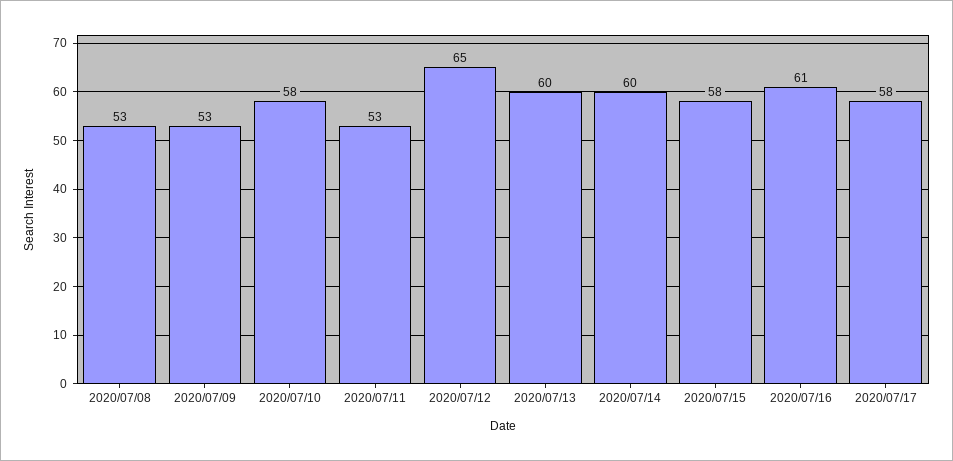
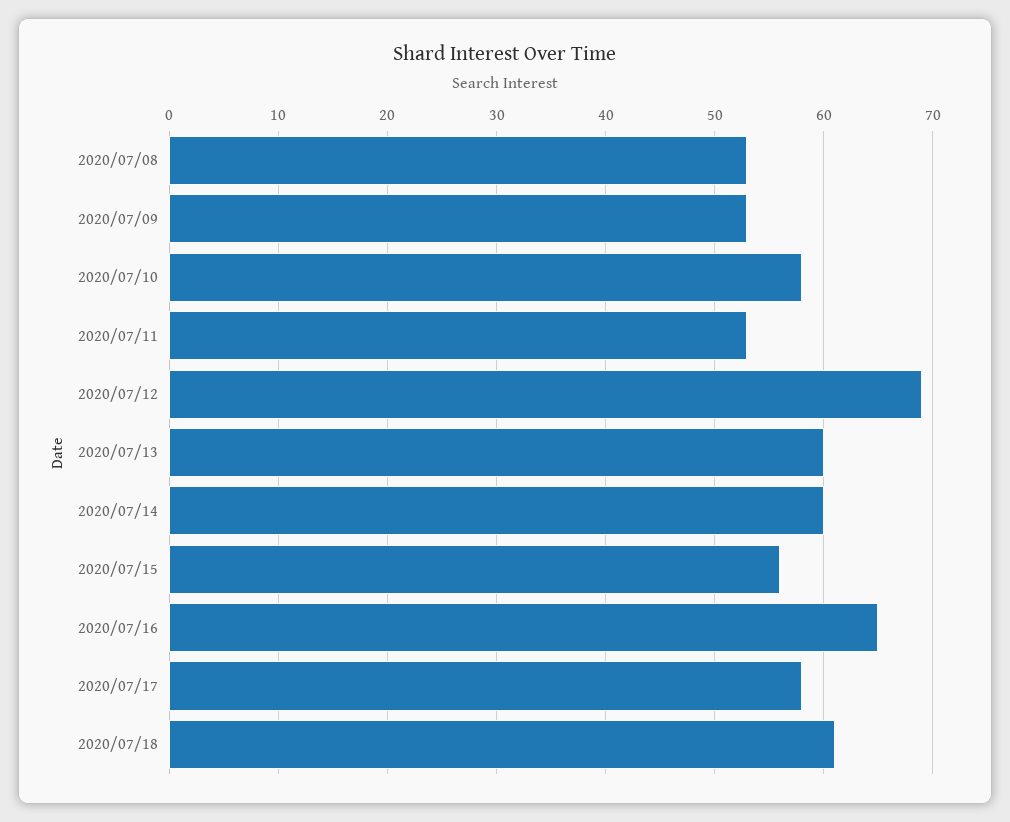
2020/07/12: 65 -> 69
2020/07/15: 58 -> 56
2020/07/16: 61 -> 65
2020/07/18: none -> 61

